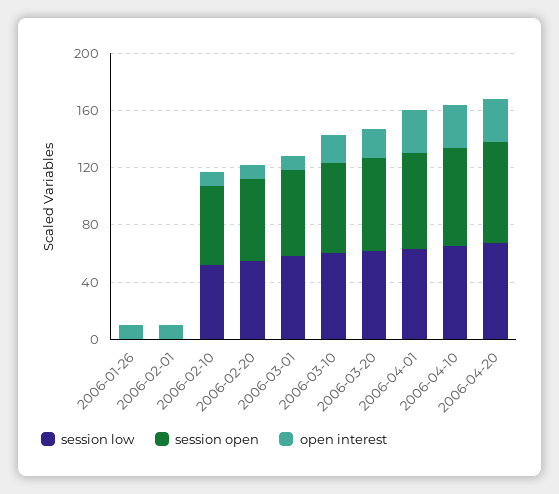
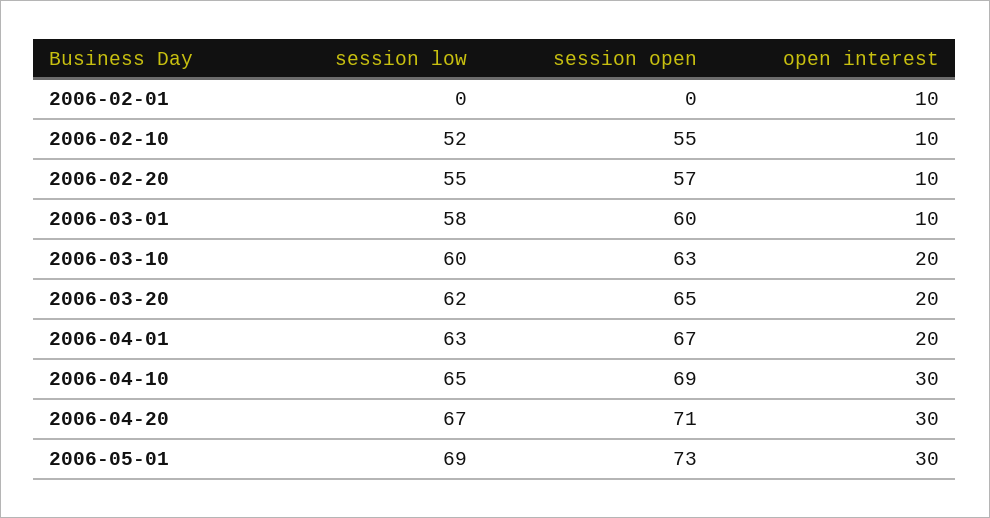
session low, 2006-01-26: 0 -> none
session open, 2006-01-26: 0 -> none
open interest, 2006-01-26: 10 -> none
open interest, 2006-04-01: 30 -> 20
session low, 2006-05-01: none -> 69
session open, 2006-05-01: none -> 73
open interest, 2006-05-01: none -> 30

